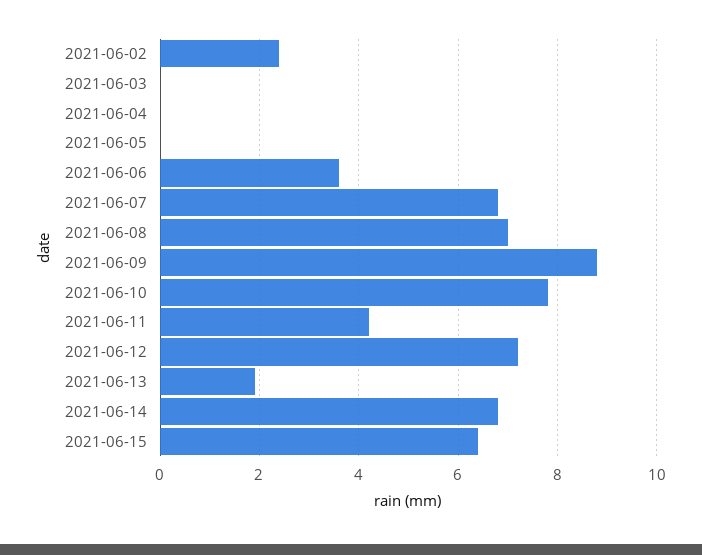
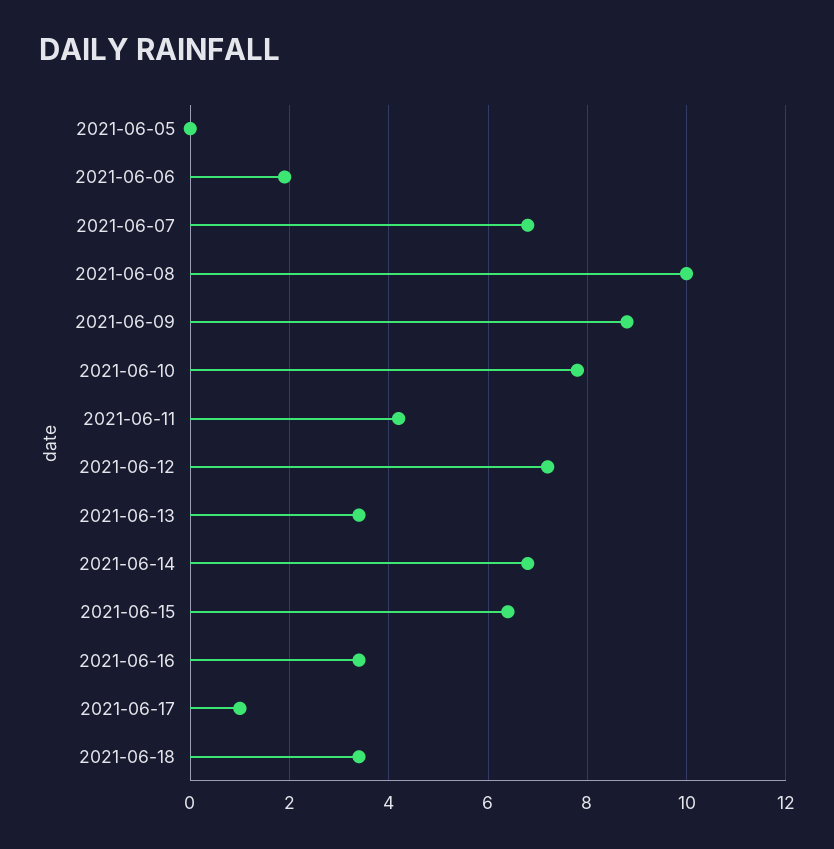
2021-06-02: 2.5 -> none
2021-06-03: 0 -> none
2021-06-04: 0 -> none
2021-06-06: 3.5 -> 2
2021-06-08: 7 -> 10
2021-06-13: 2 -> 3.5
2021-06-16: none -> 3.5
2021-06-17: none -> 1
2021-06-18: none -> 3.5

